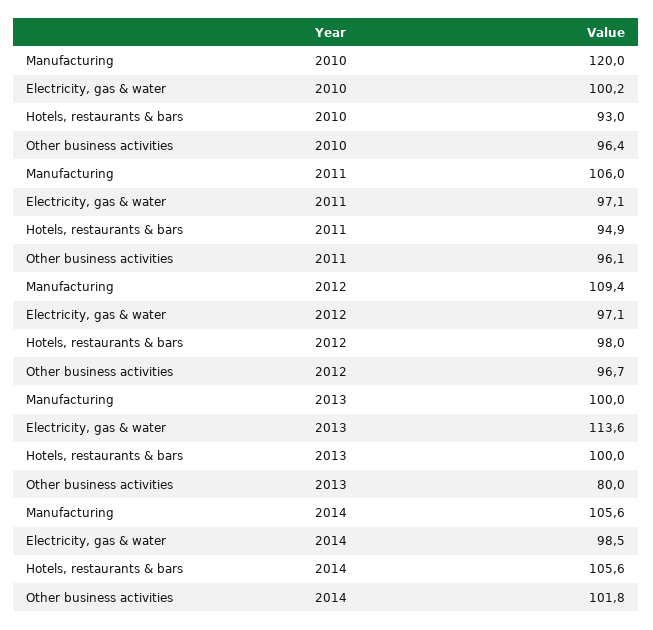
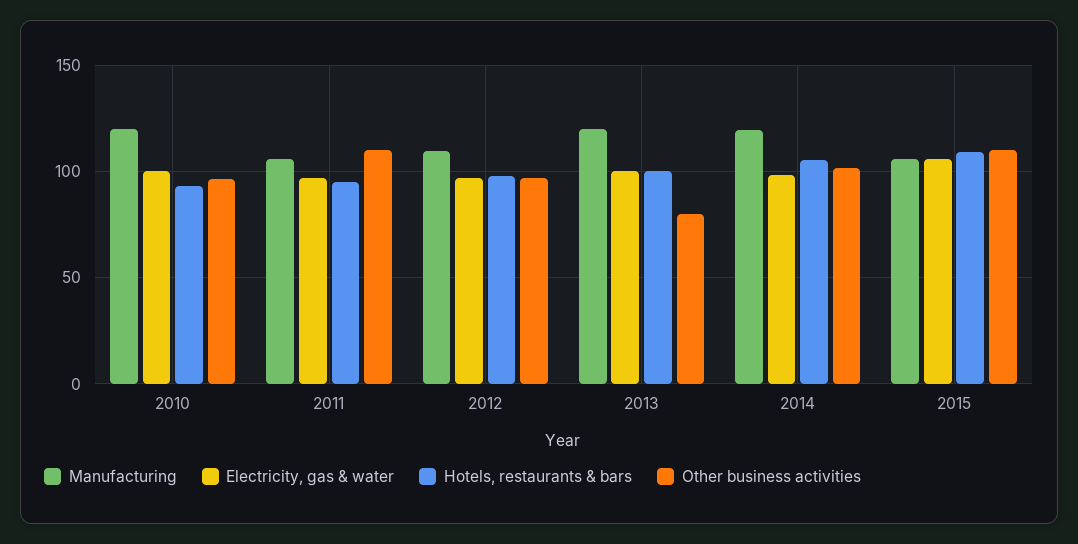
Other business activities, 2011: 96.1 -> 110
Manufacturing, 2013: 100 -> 120
Electricity, gas & water, 2013: 113.6 -> 100
Manufacturing, 2014: 105.6 -> 120
Manufacturing, 2015: none -> 105
Electricity, gas & water, 2015: none -> 105
Hotels, restaurants & bars, 2015: none -> 110
Other business activities, 2015: none -> 110

